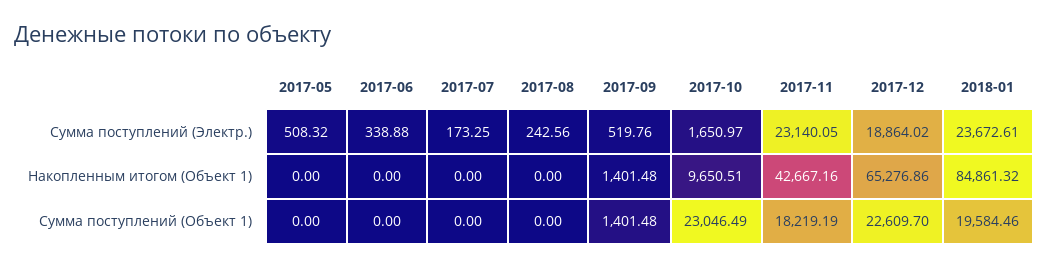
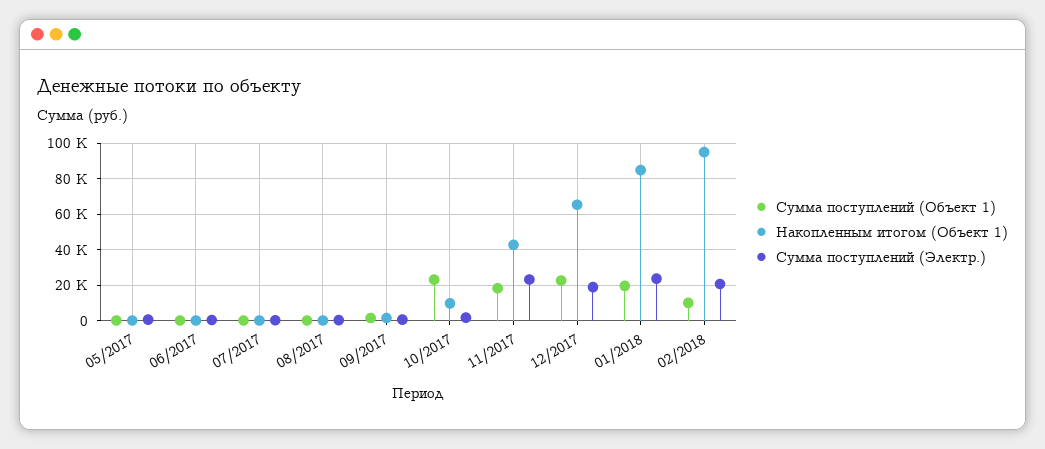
Сумма поступлений (Объект 1), 02/2018: none -> 10000
Накопленным итогом (Объект 1), 02/2018: none -> 95000
Сумма поступлений (Электр.), 02/2018: none -> 20000

